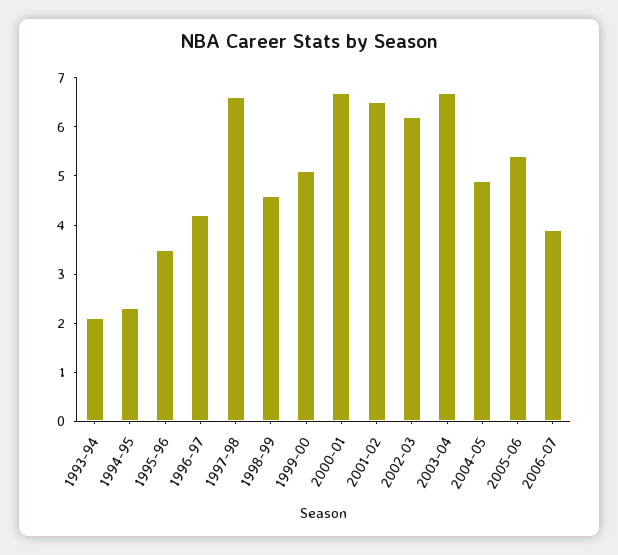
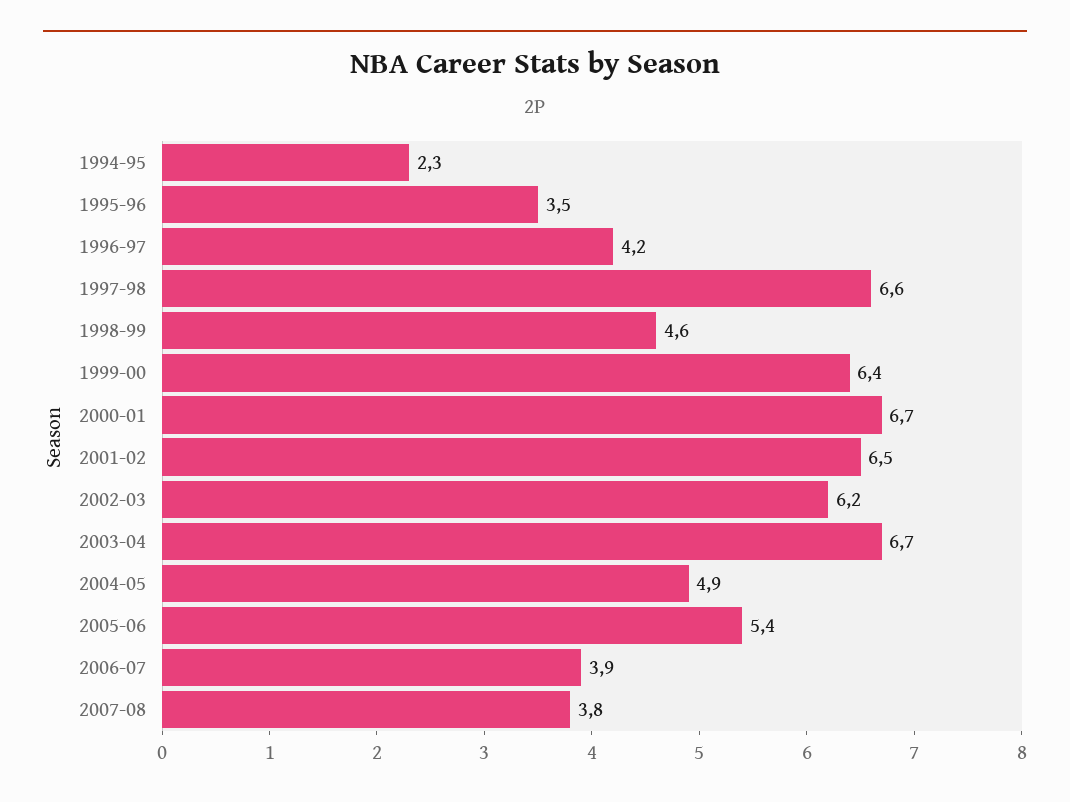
1993-94: 2 -> none
1999-00: 5 -> 6.4
2007-08: none -> 3.8

